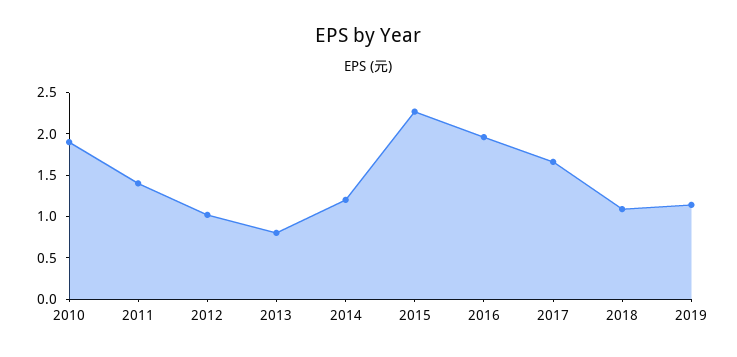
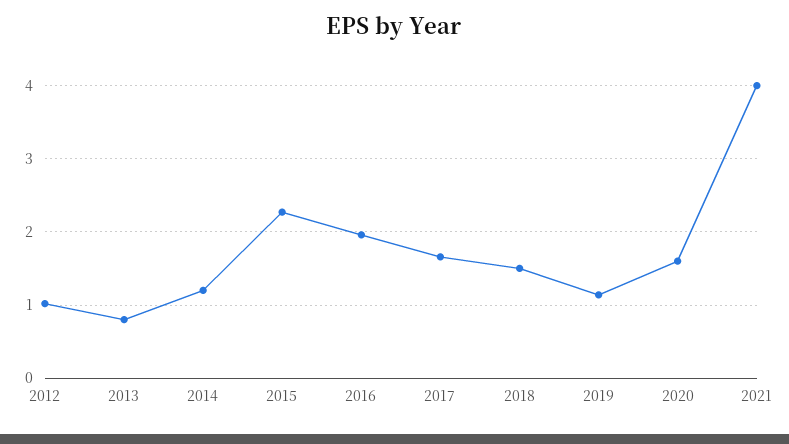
2010: 1.9 -> none
2011: 1.4 -> none
2018: 1.1 -> 1.5
2020: none -> 1.6
2021: none -> 4

